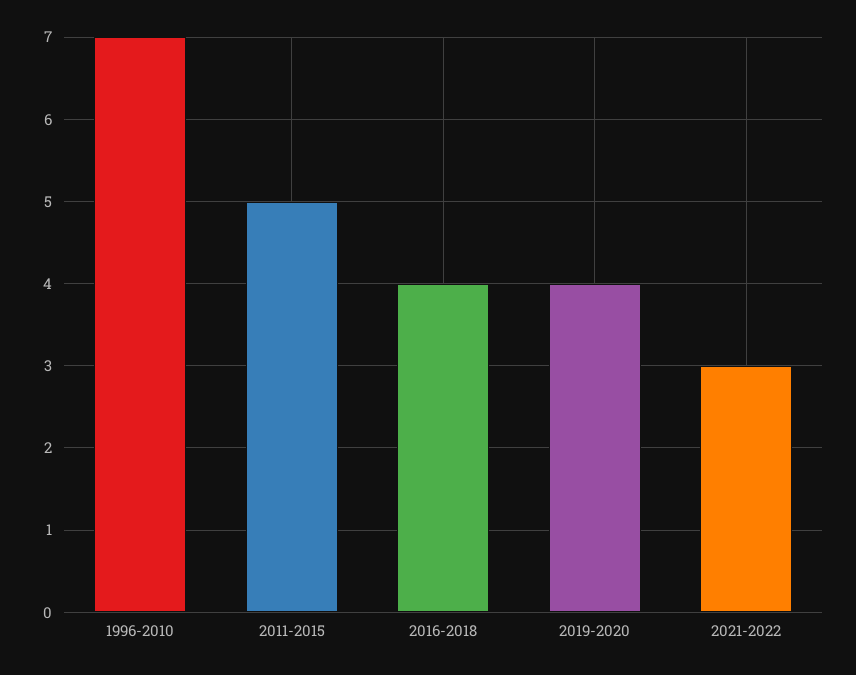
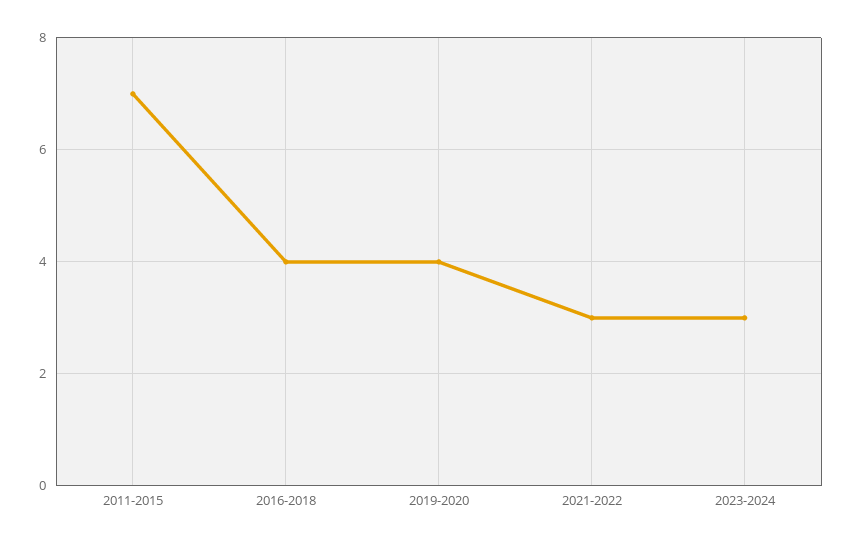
1996-2010: 7 -> none
2011-2015: 5 -> 7
2023-2024: none -> 3

